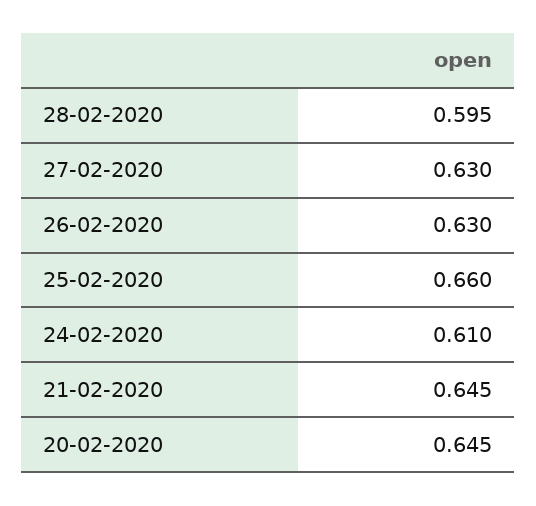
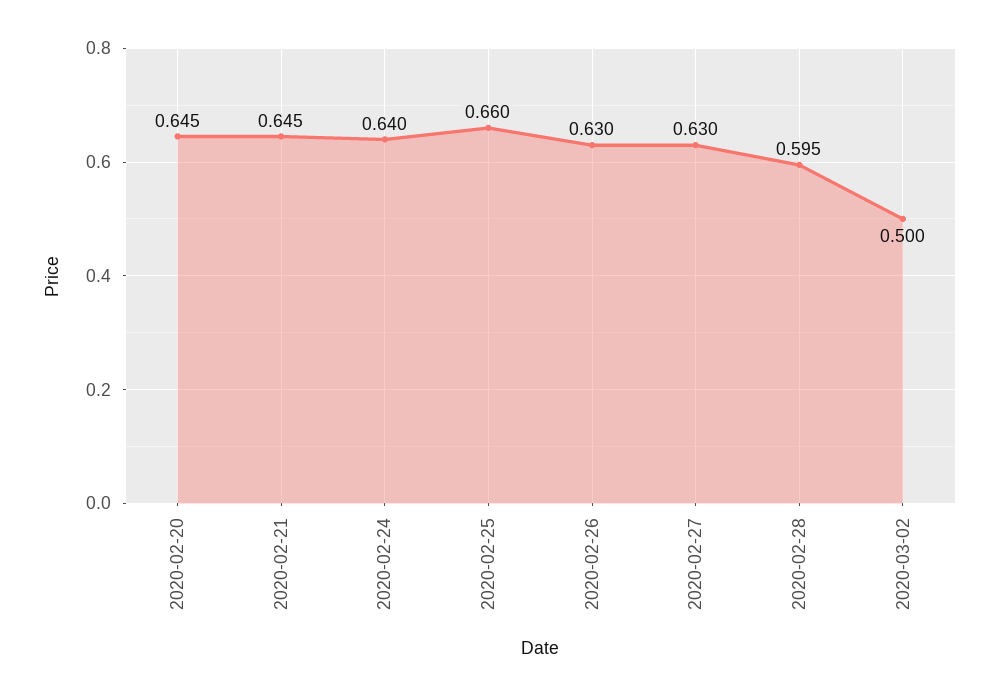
24-02-2020: 0.61 -> 0.64
2020-03-02: none -> 0.5

